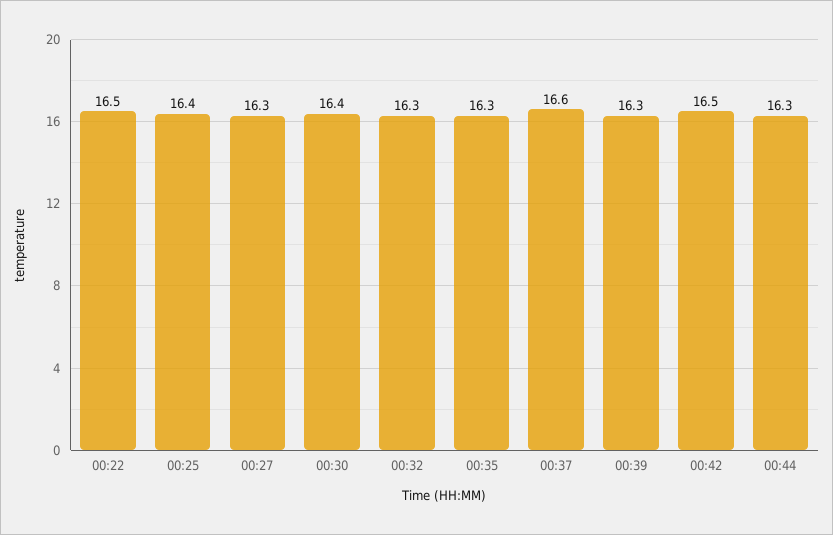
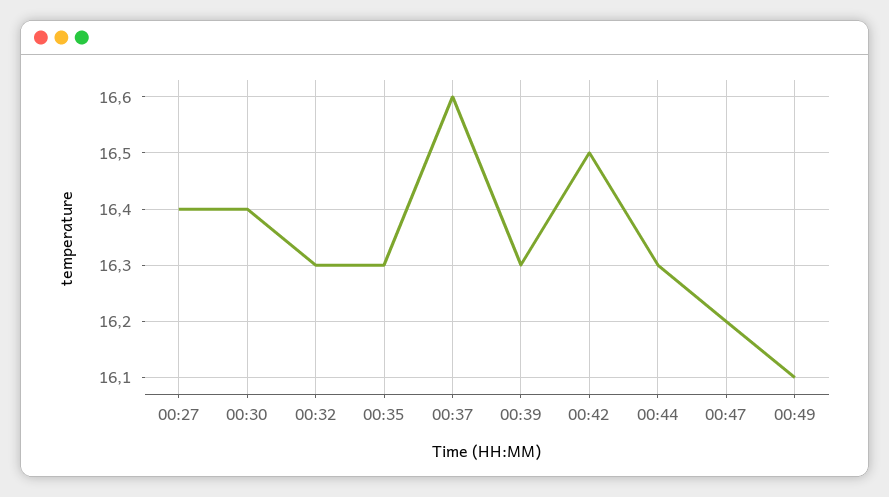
00:22: 16.5 -> none
00:25: 16.4 -> none
00:27: 16.3 -> 16.4
00:47: none -> 16.2
00:49: none -> 16.1

